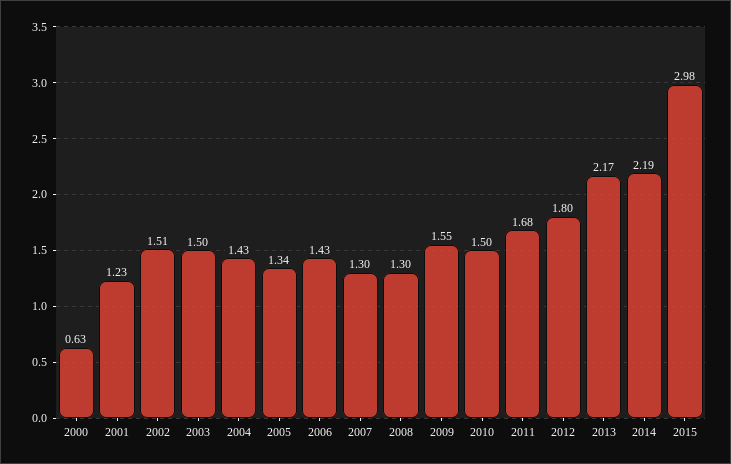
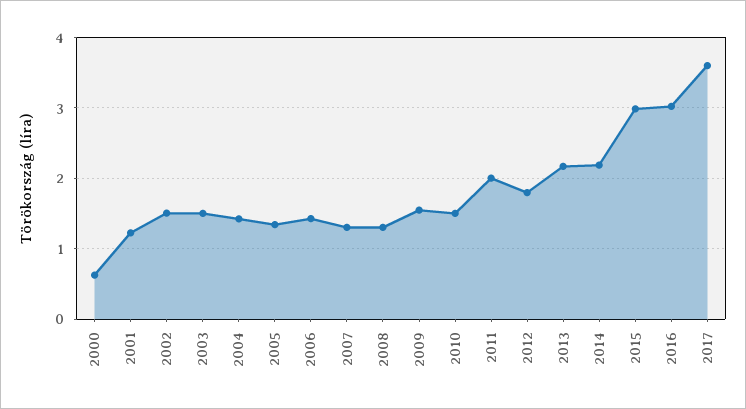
2011: 1.68 -> 2
2016: none -> 3
2017: none -> 3.6

